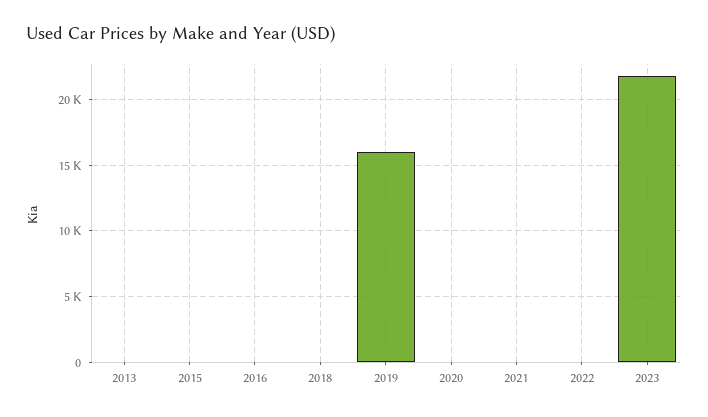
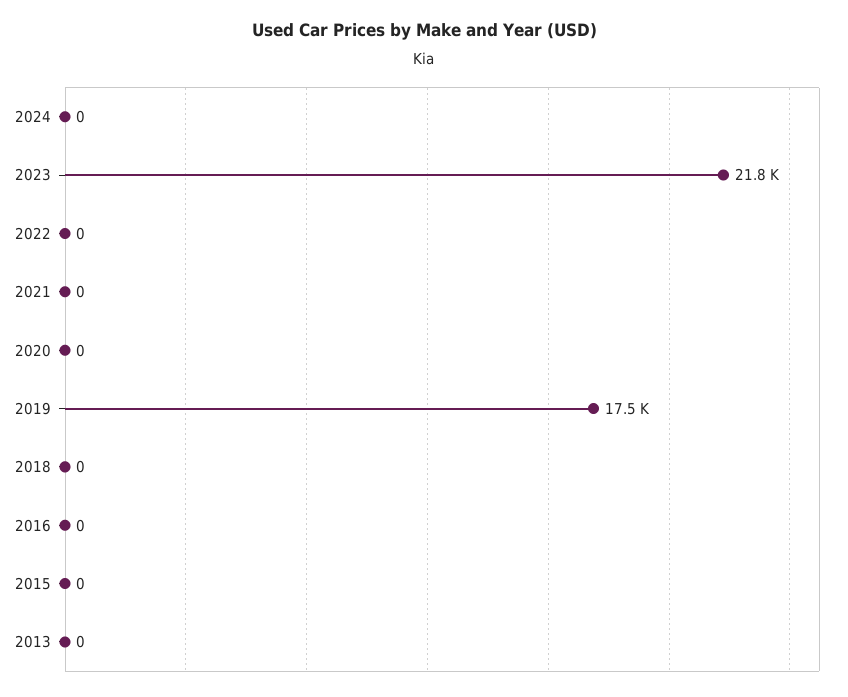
2019: 16000 -> 17500
2024: none -> 0

